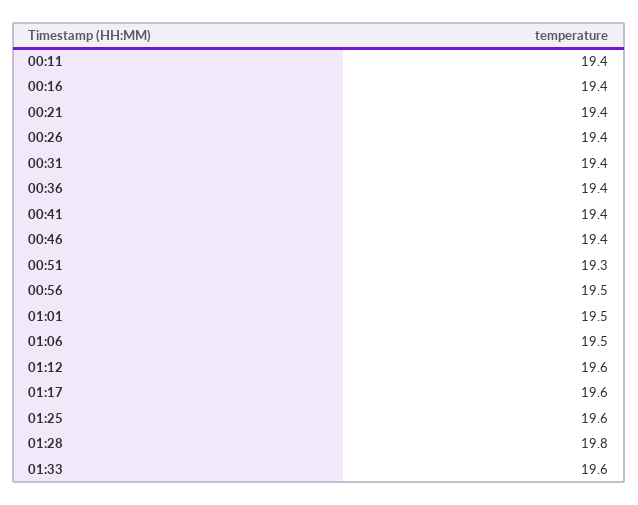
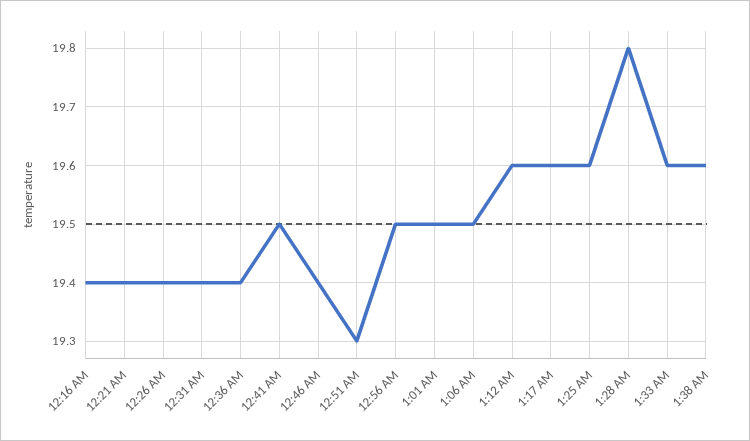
00:11: 19.4 -> none
00:41: 19.4 -> 19.5
1:38 AM: none -> 19.6

